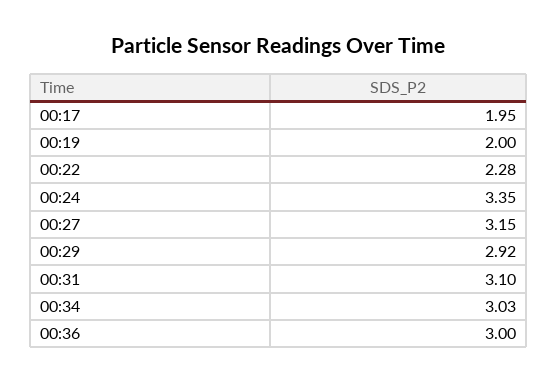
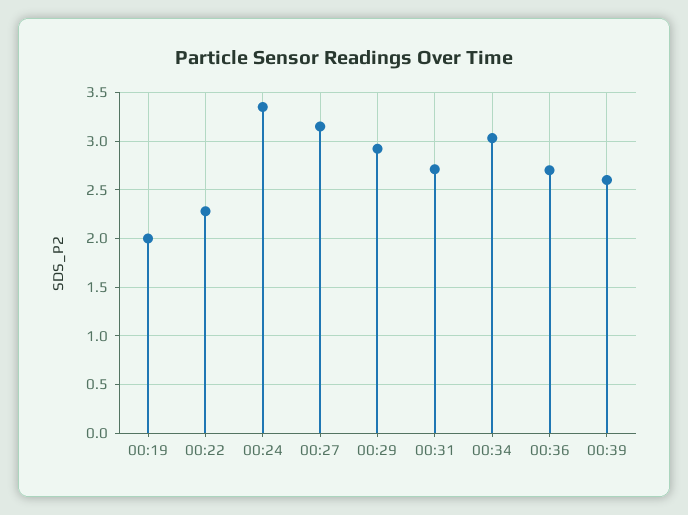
00:17: 1.95 -> none
00:31: 3.1 -> 2.7
00:36: 3 -> 2.7
00:39: none -> 2.6

